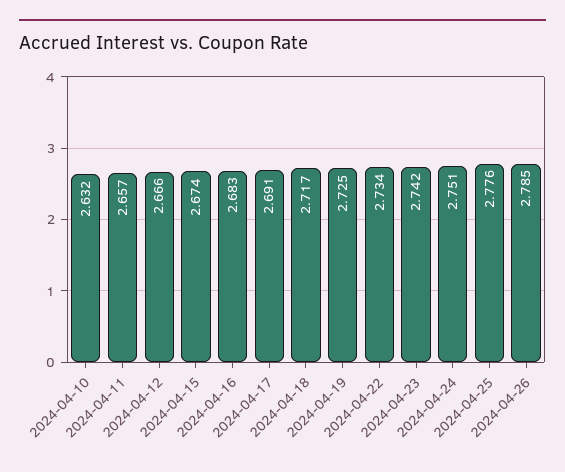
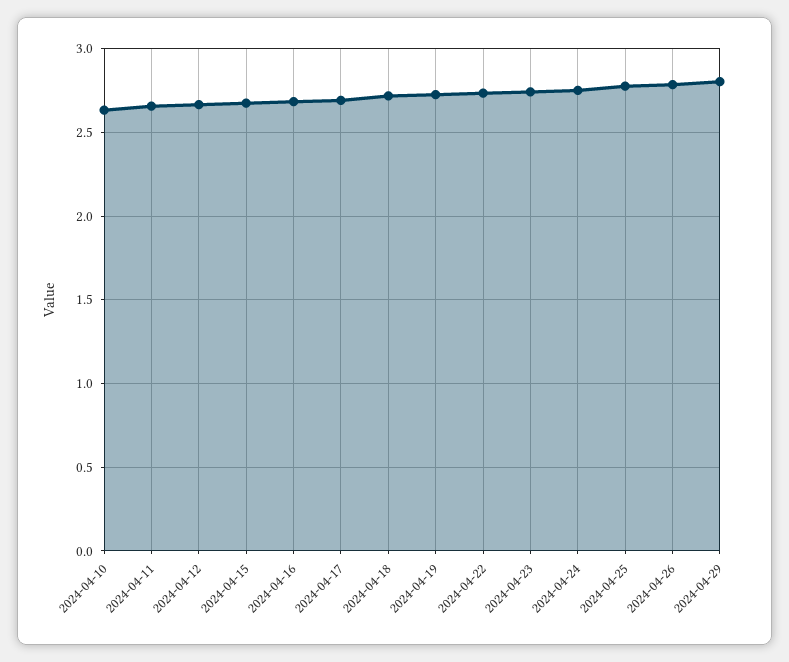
2024-04-29: none -> 2.8

